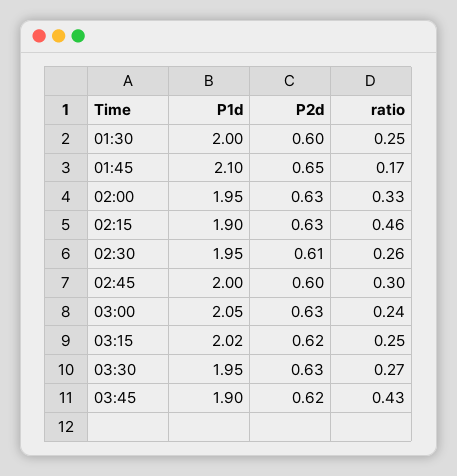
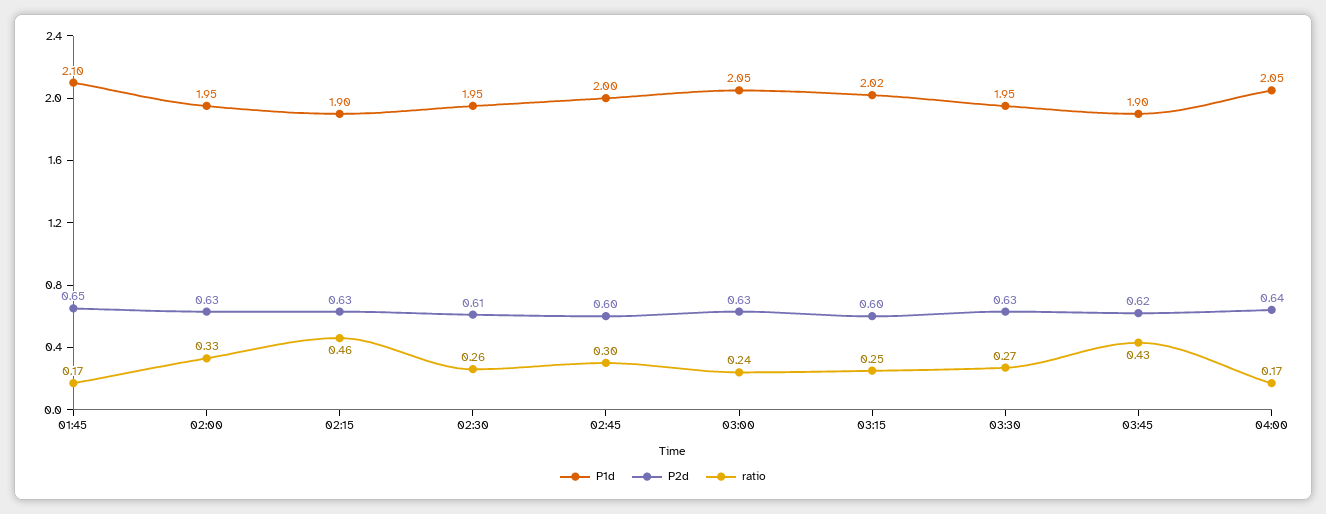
P1d, 01:30: 2 -> none
P2d, 01:30: 0.6 -> none
ratio, 01:30: 0.25 -> none
P2d, 03:15: 0.62 -> 0.6
P1d, 04:00: none -> 2.05
P2d, 04:00: none -> 0.64
ratio, 04:00: none -> 0.17

